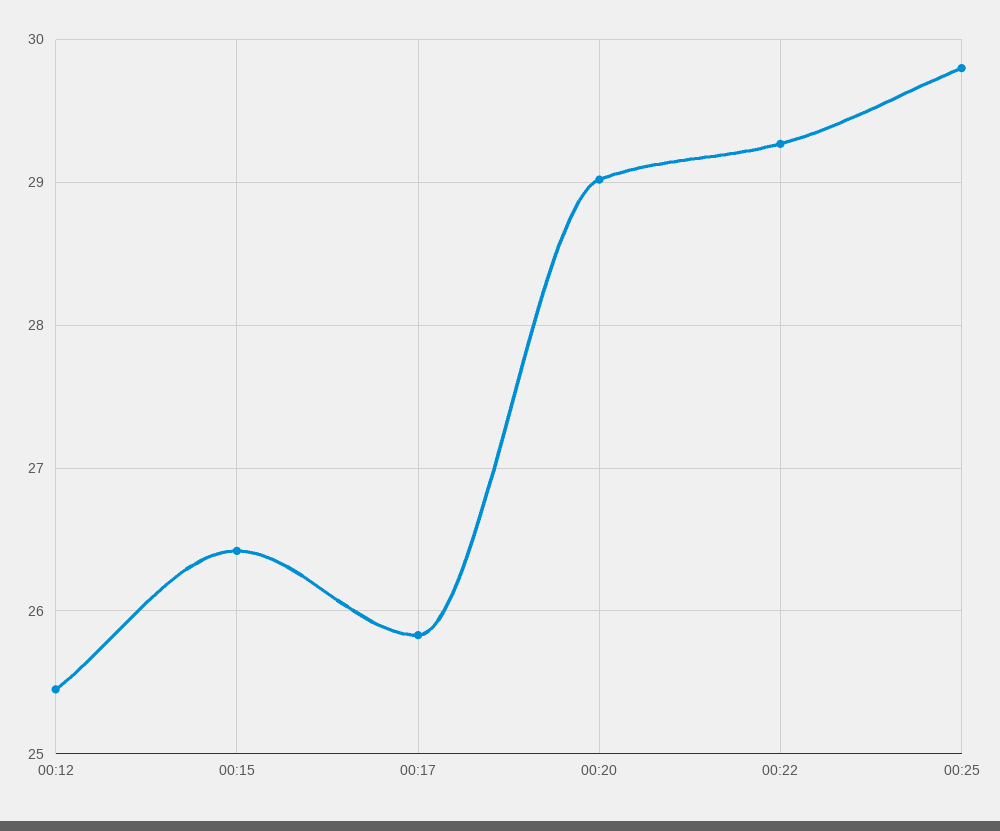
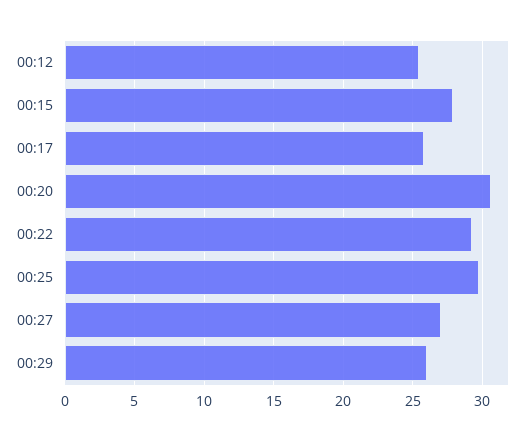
00:15: 26.4 -> 28
00:20: 29 -> 30.5
00:27: none -> 27
00:29: none -> 26

